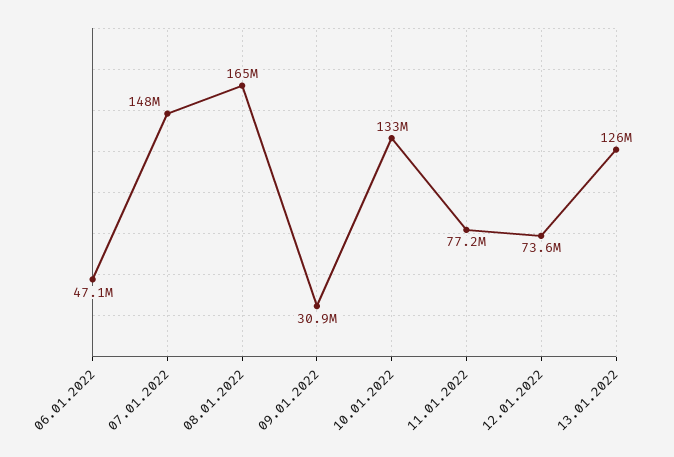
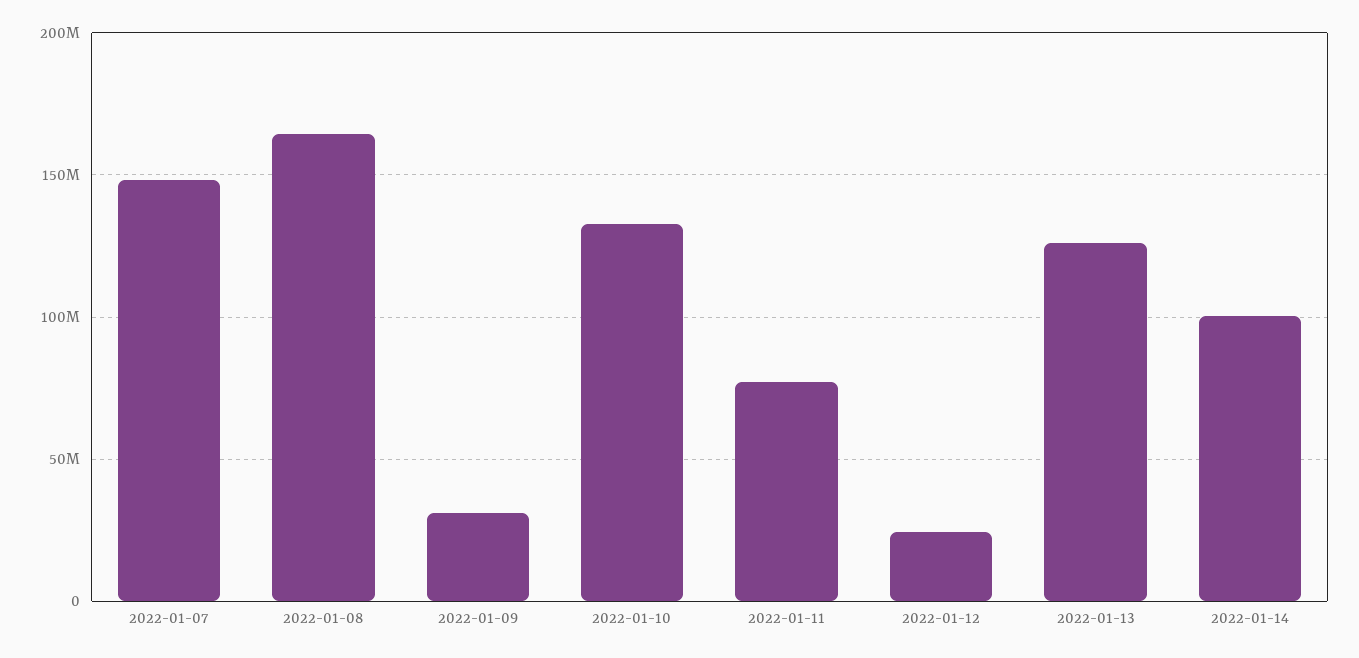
06.01.2022: 47100000 -> none
12.01.2022: 73600000 -> 25000000
2022-01-14: none -> 100000000

